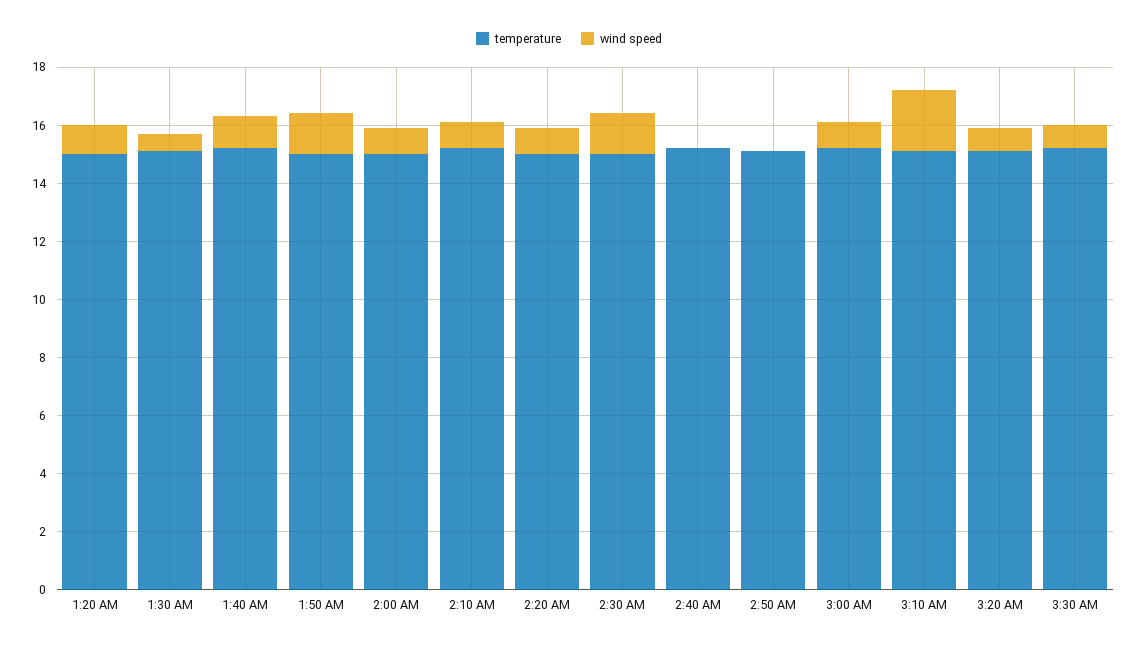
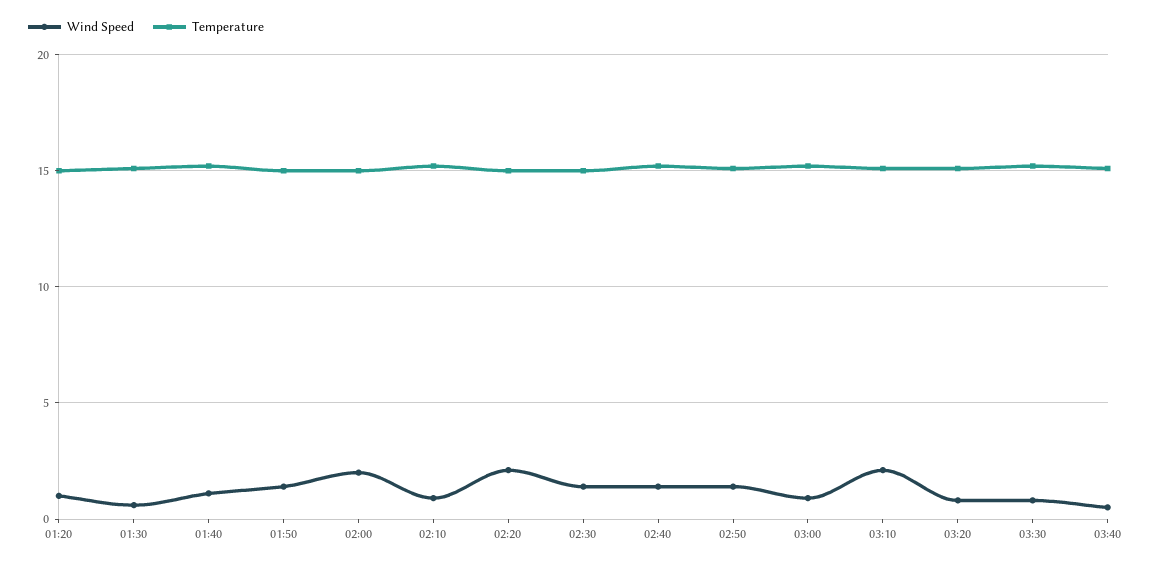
wind speed, 2:00 AM: 1 -> 2
wind speed, 2:20 AM: 1 -> 2
wind speed, 2:40 AM: 0 -> 1.5
wind speed, 2:50 AM: 0 -> 1.5
wind speed, 03:40: none -> 0.5
temperature, 03:40: none -> 15

